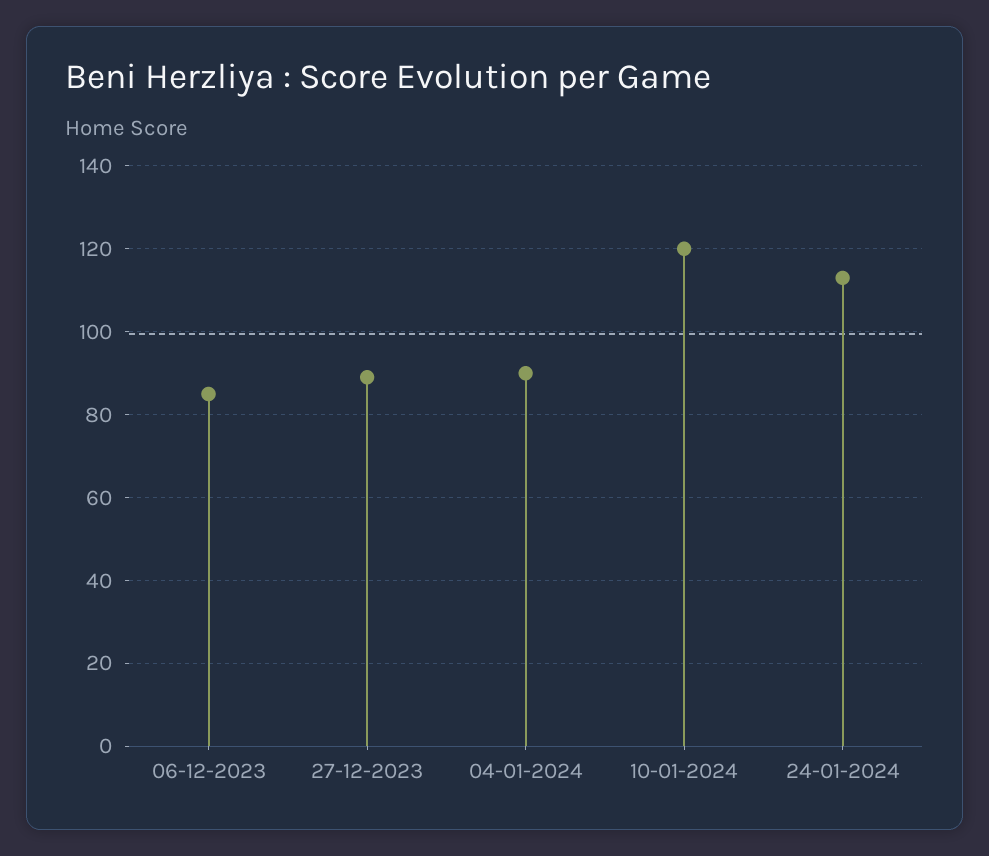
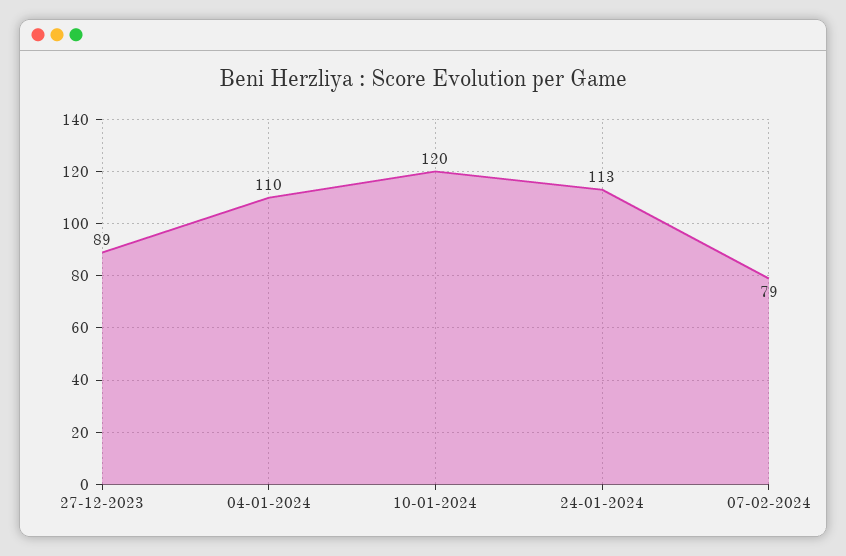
06-12-2023: 85 -> none
04-01-2024: 90 -> 110
07-02-2024: none -> 79

